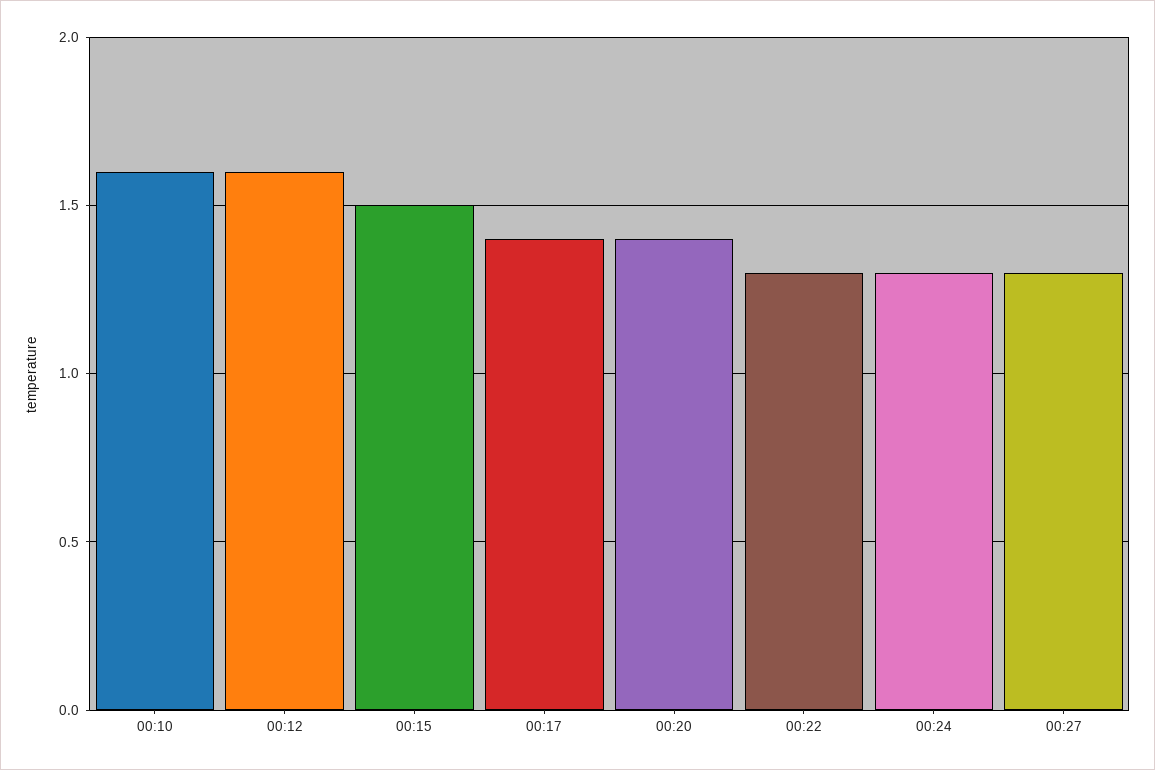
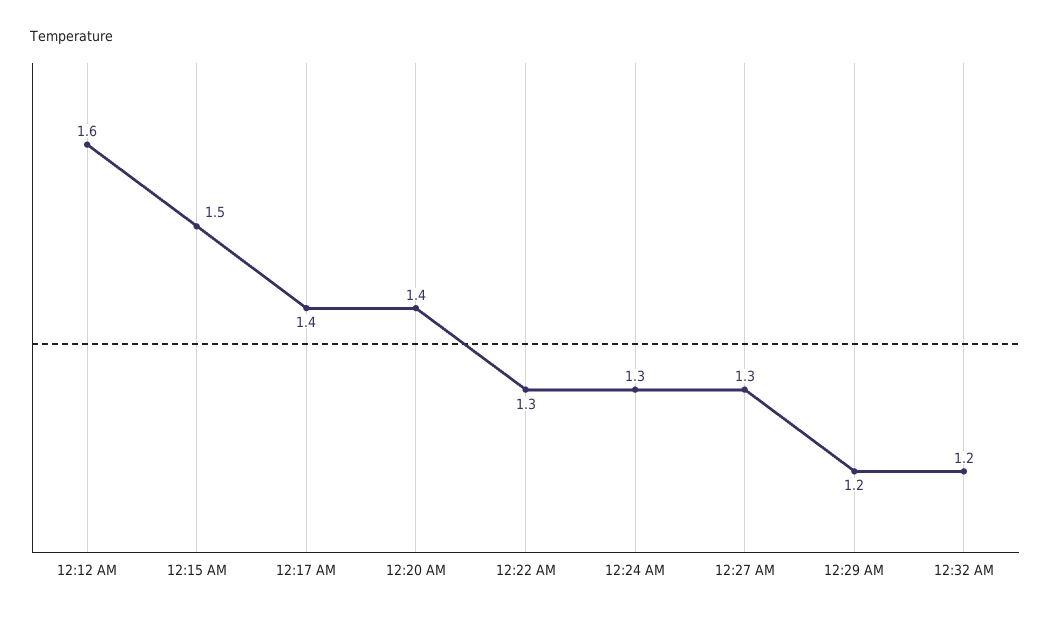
00:10: 1.6 -> none
12:29 AM: none -> 1.2
12:32 AM: none -> 1.2

